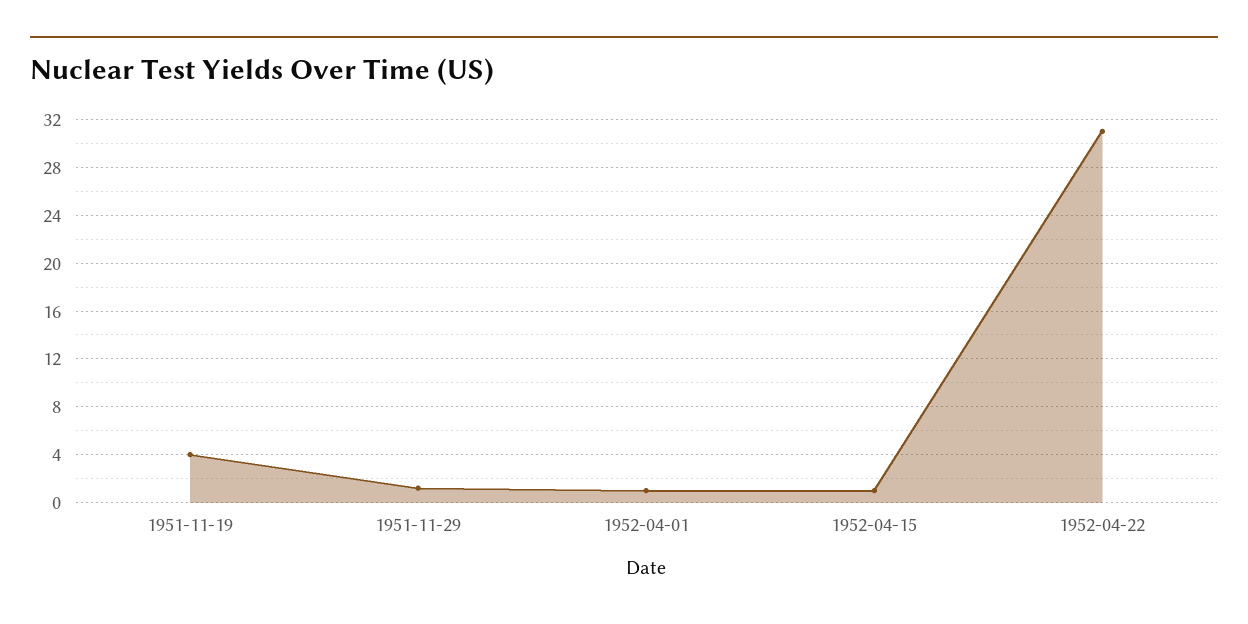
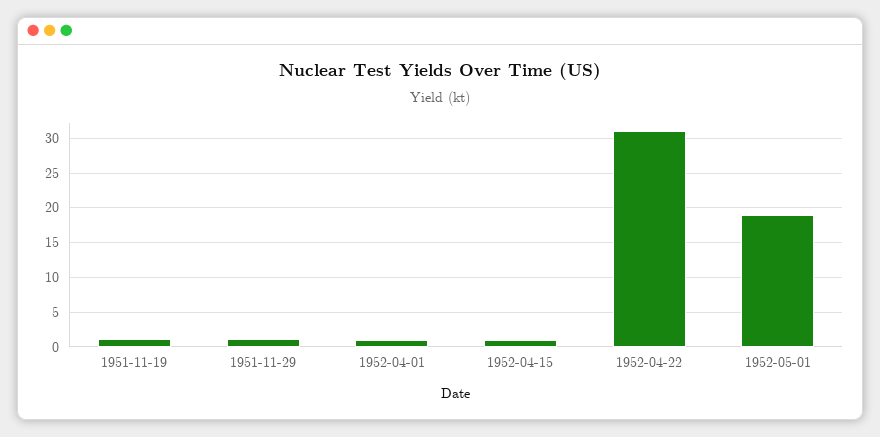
1951-11-19: 4 -> 1
1952-05-01: none -> 19

